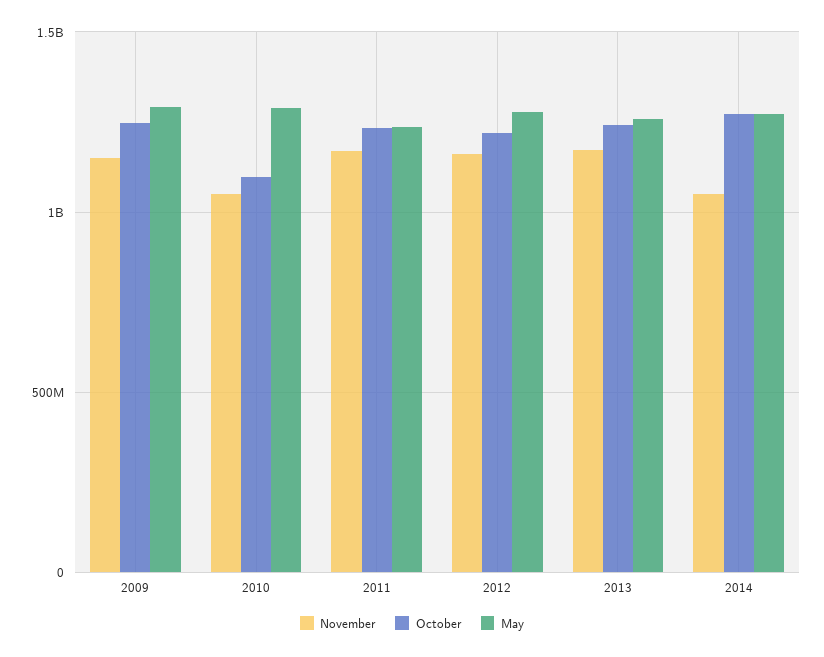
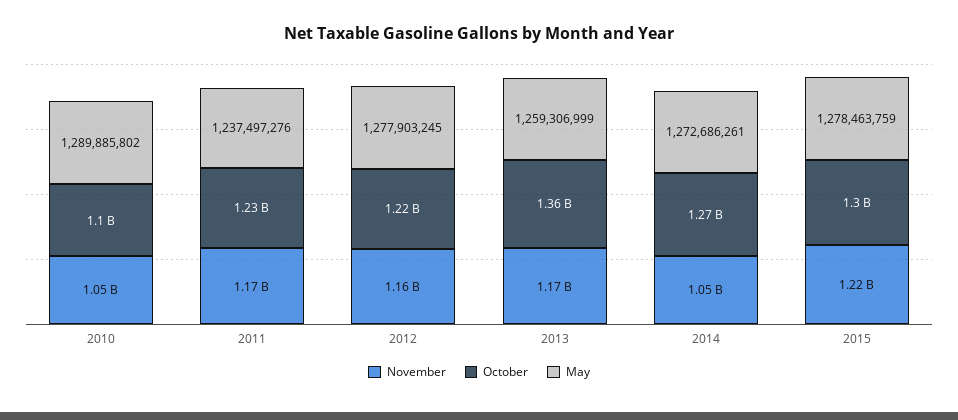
November, 2009: 1150000000 -> none
October, 2009: 1250000000 -> none
May, 2009: 1300000000 -> none
October, 2013: 1250000000 -> 1360000000
November, 2015: none -> 1220000000
October, 2015: none -> 1300000000
May, 2015: none -> 1278463759

